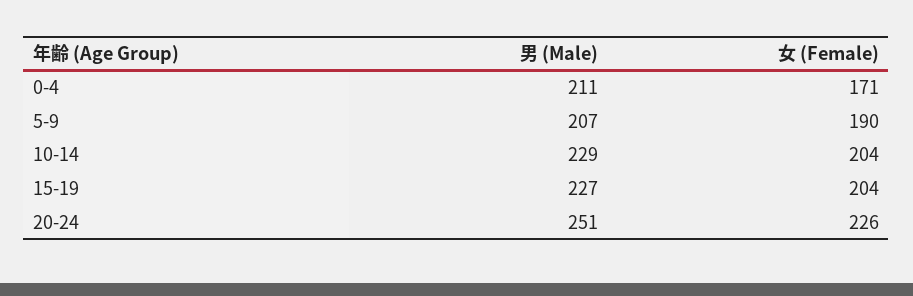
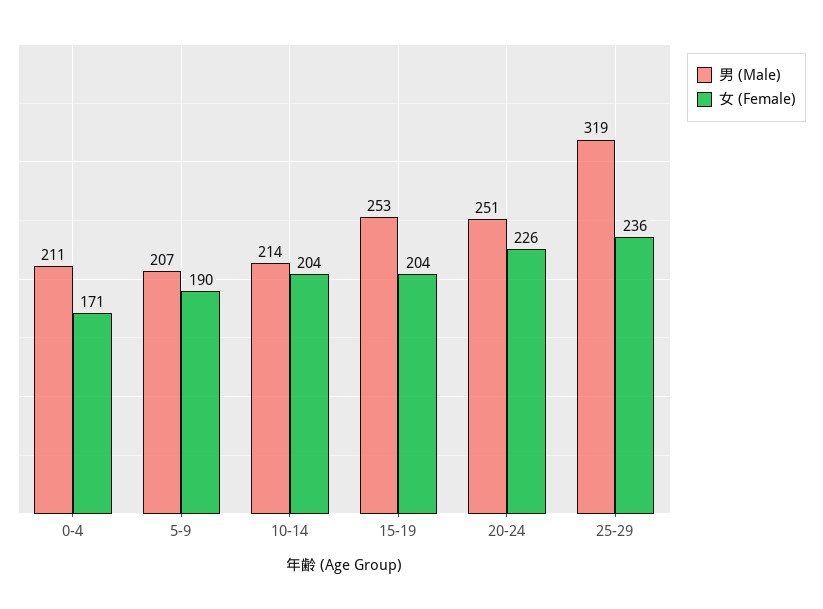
男 (Male), 10-14: 229 -> 214
男 (Male), 15-19: 227 -> 253
男 (Male), 25-29: none -> 319
女 (Female), 25-29: none -> 236

